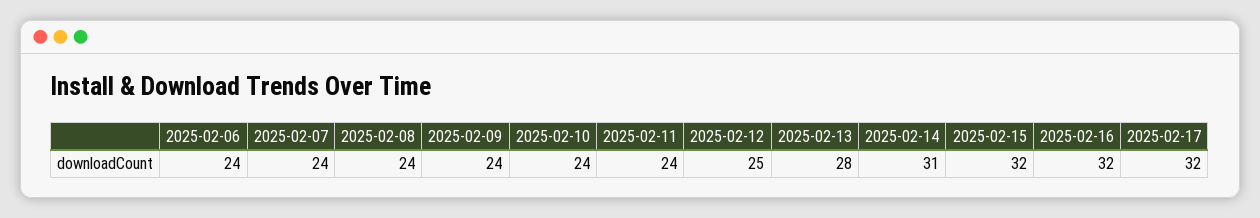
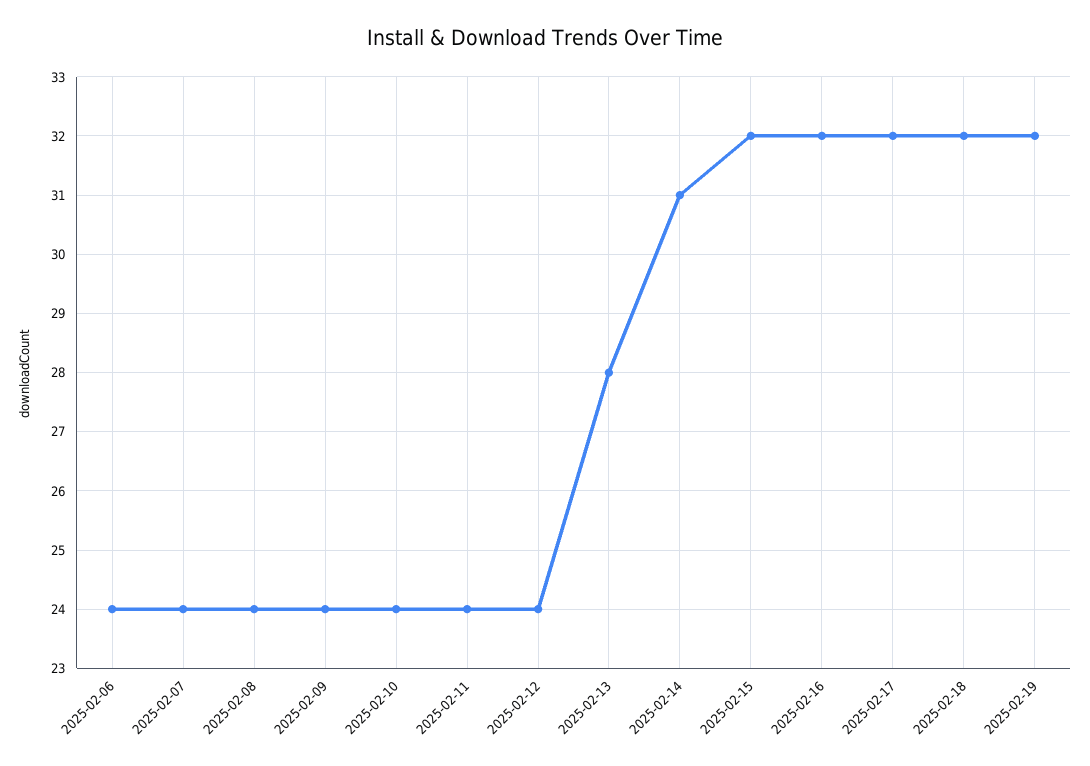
2025-02-12: 25 -> 24
2025-02-18: none -> 32
2025-02-19: none -> 32

